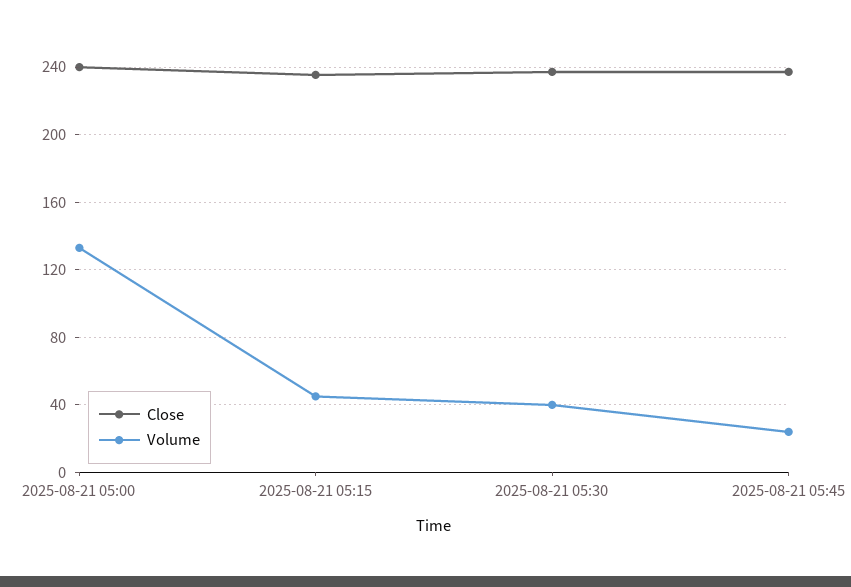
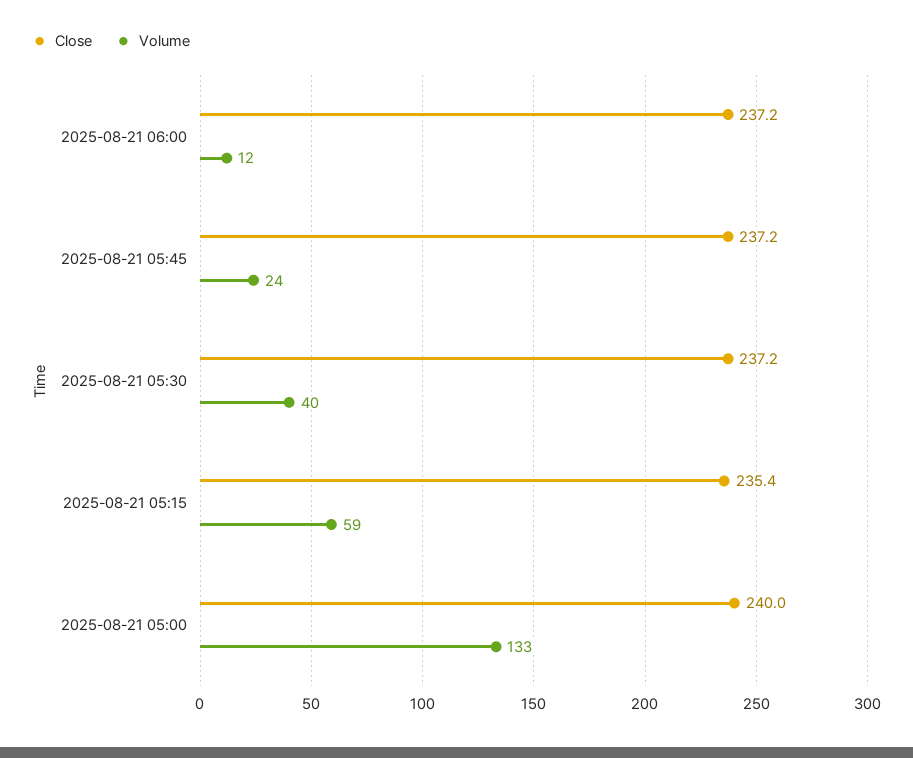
Volume, 2025-08-21 05:15: 45 -> 59
Close, 2025-08-21 06:00: none -> 237.2
Volume, 2025-08-21 06:00: none -> 12

